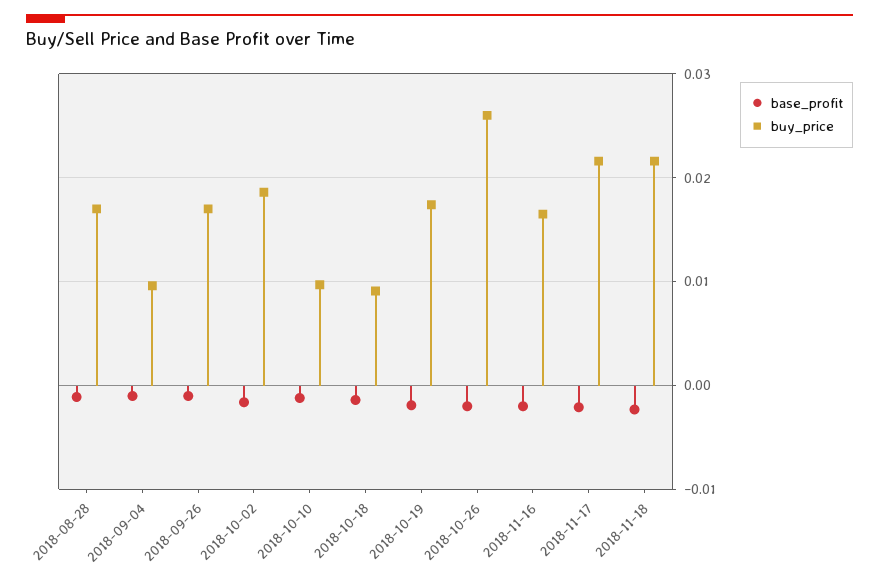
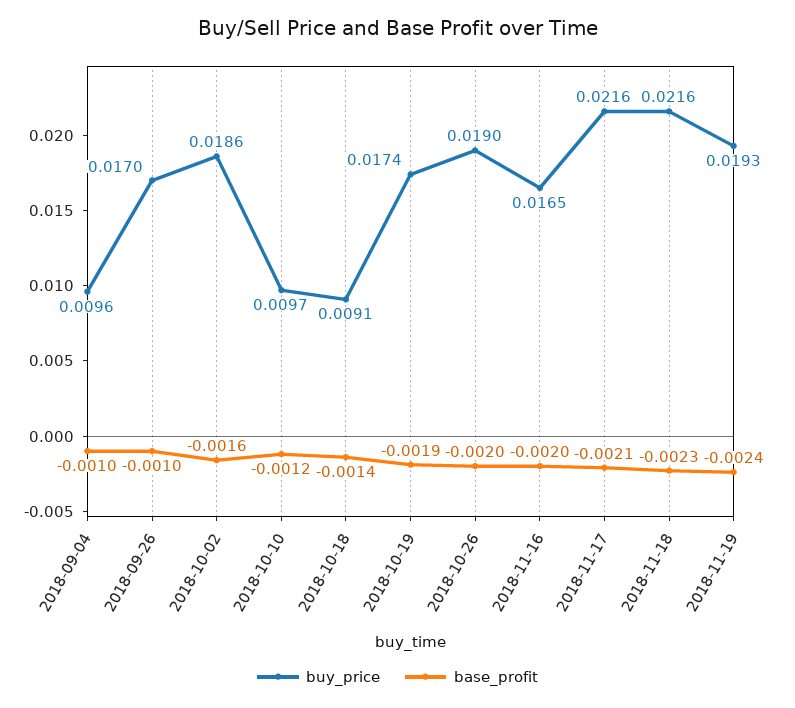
base_profit, 2018-08-28: -0.001 -> none
buy_price, 2018-08-28: 0.017 -> none
buy_price, 2018-10-26: 0.026 -> 0.019
buy_price, 2018-11-19: none -> 0.0193
base_profit, 2018-11-19: none -> -0.0024

